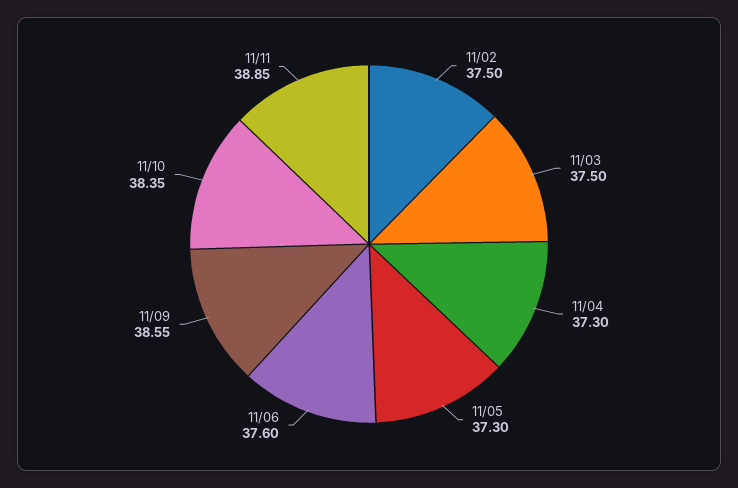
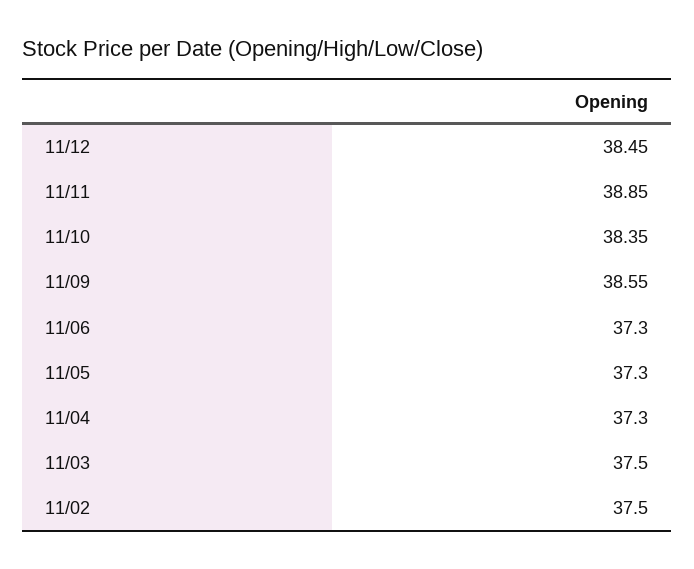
11/06: 37.6 -> 37.3
11/12: none -> 38.45

